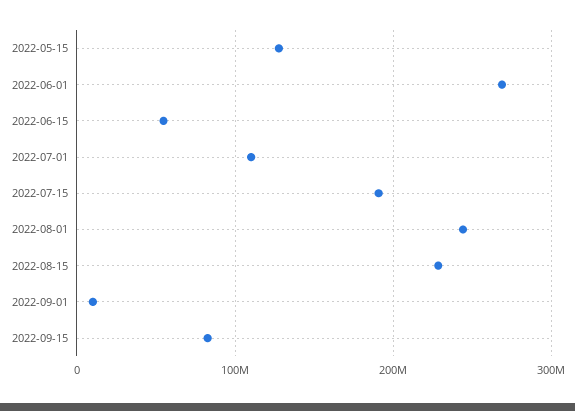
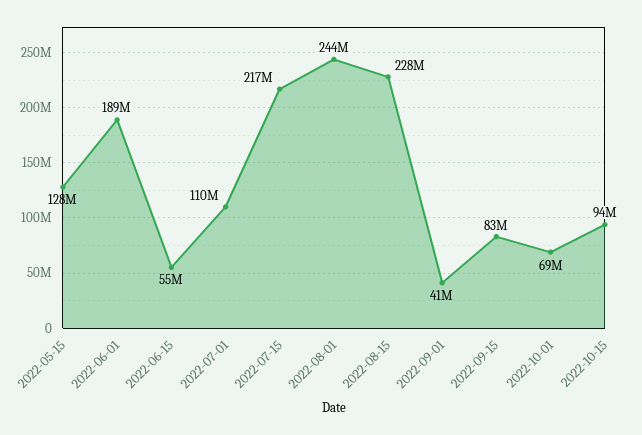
2022-06-01: 270000000 -> 189000000
2022-07-15: 190000000 -> 217000000
2022-09-01: 10000000 -> 41000000
2022-10-01: none -> 69000000
2022-10-15: none -> 94000000

